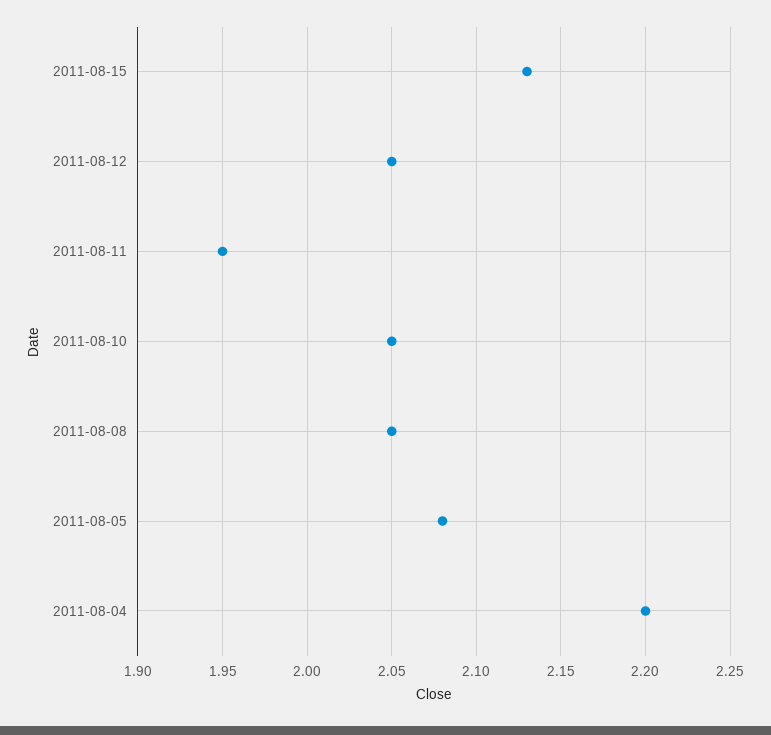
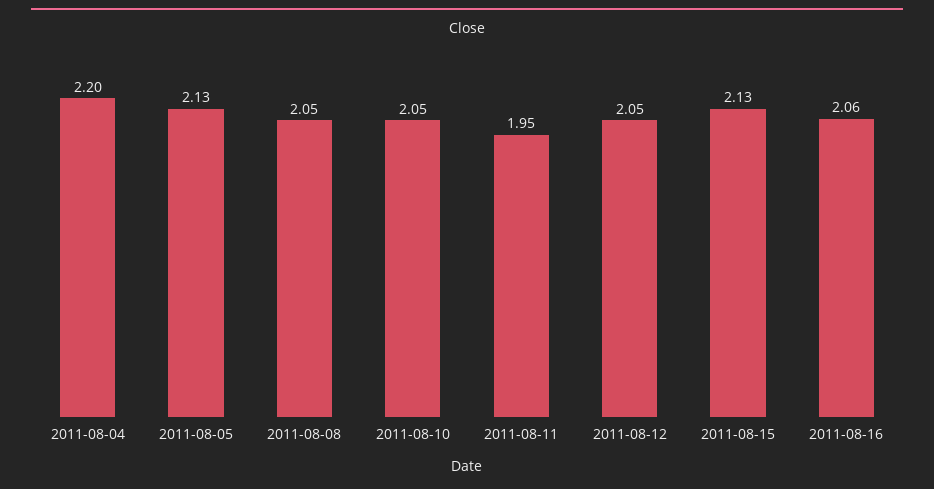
2011-08-05: 2.08 -> 2.13
2011-08-16: none -> 2.06

